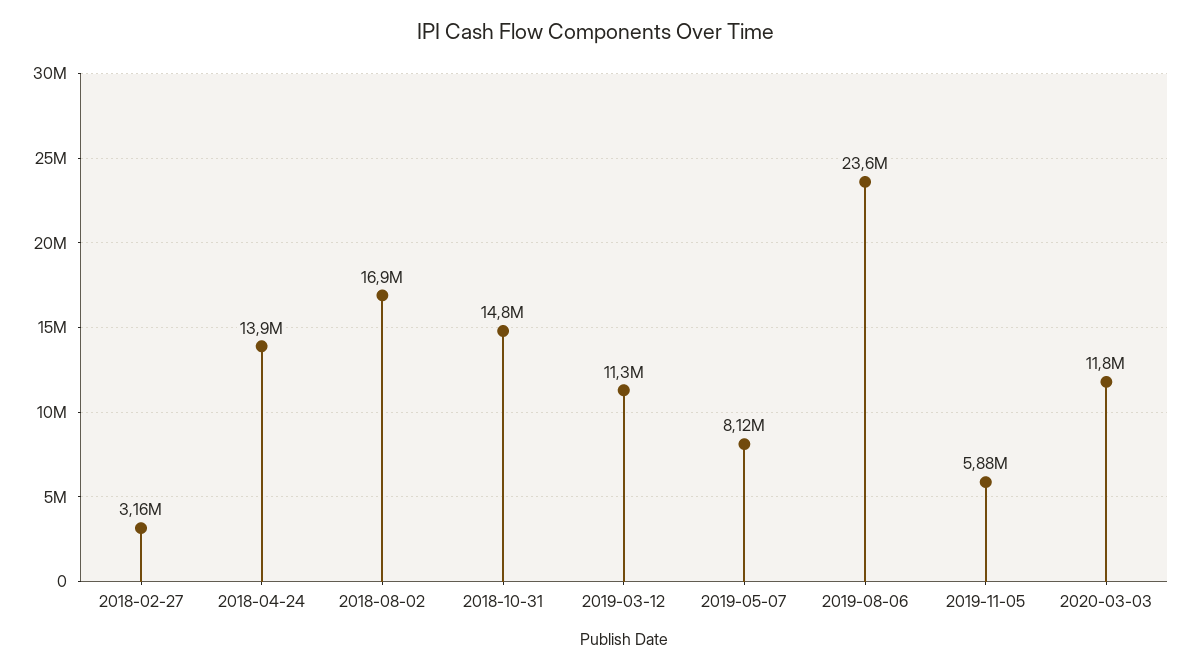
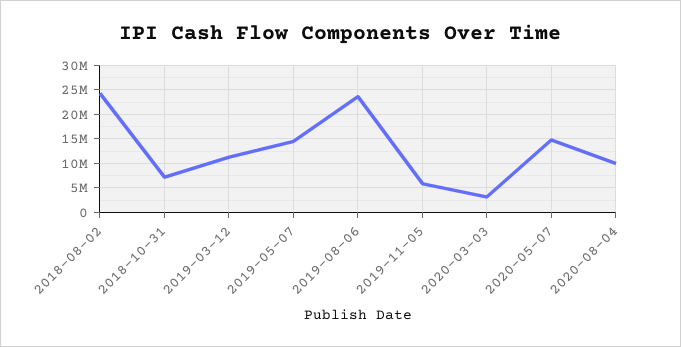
2018-02-27: 3160000 -> none
2018-04-24: 13900000 -> none
2018-08-02: 16900000 -> 25000000
2018-10-31: 14800000 -> 7500000
2019-05-07: 8120000 -> 15000000
2020-03-03: 11800000 -> 2500000
2020-05-07: none -> 15000000
2020-08-04: none -> 10000000

